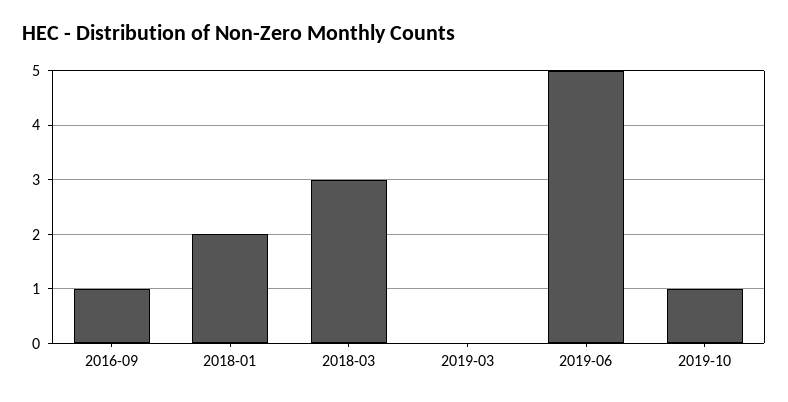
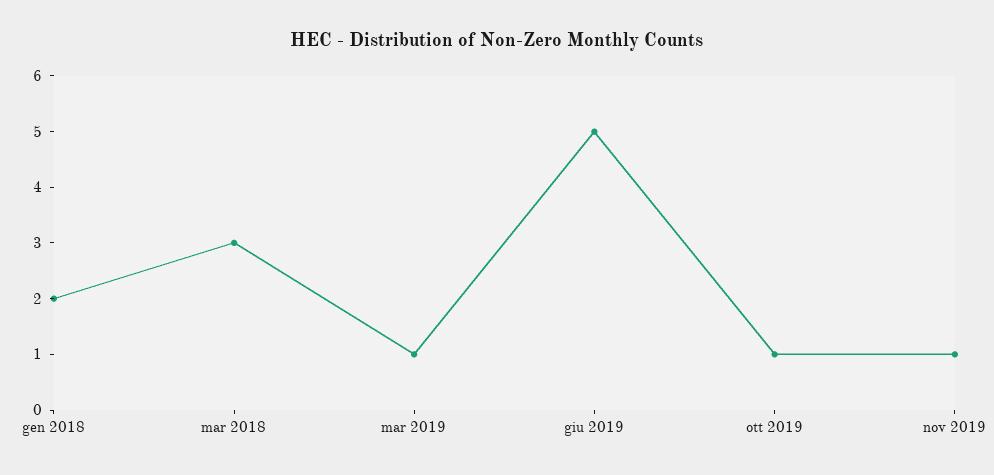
2016-09: 1 -> none
2019-03: 0 -> 1
nov 2019: none -> 1

